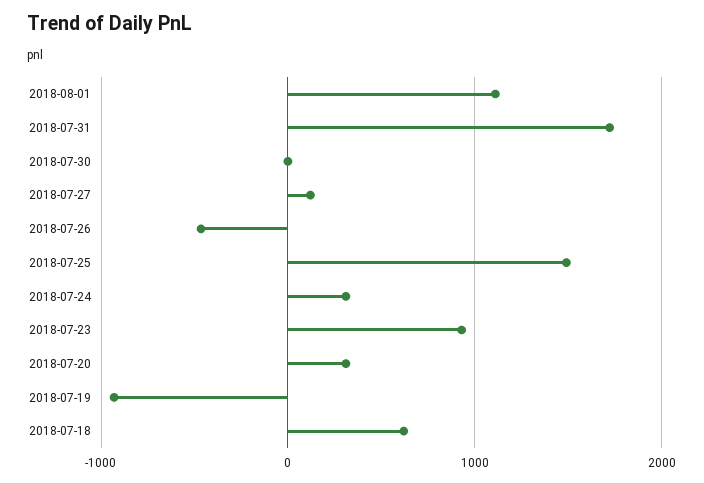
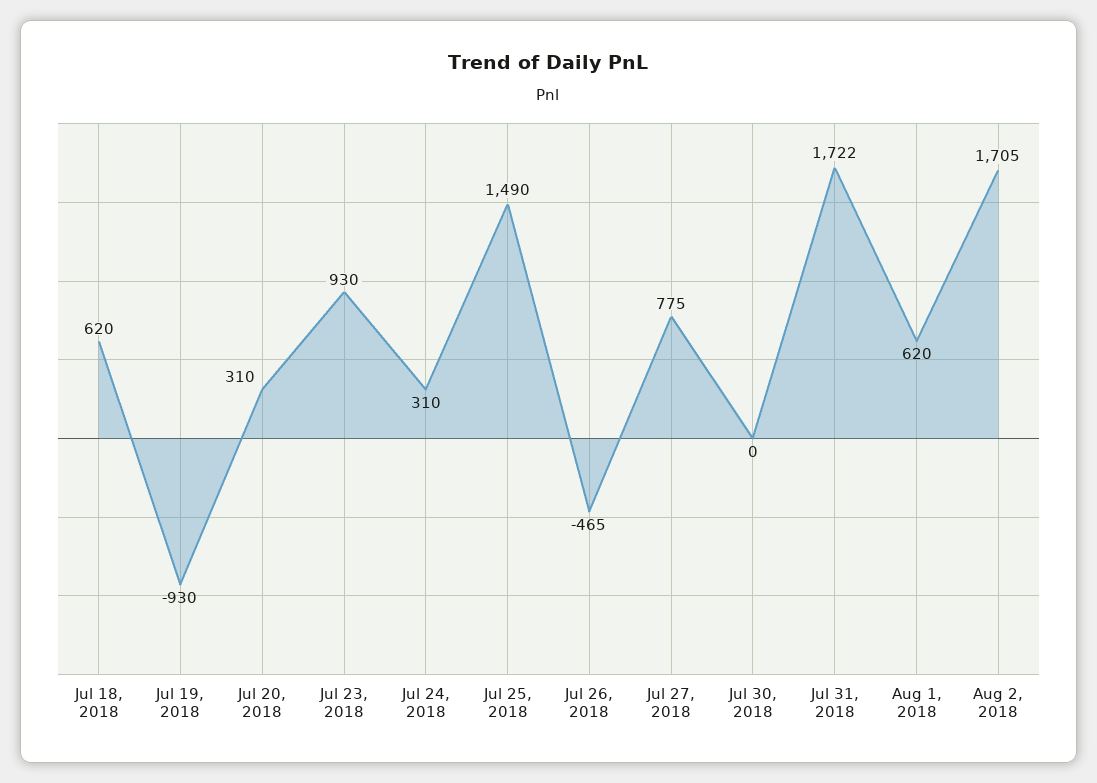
2018-08-01: 1100 -> 620
2018-07-27: 100 -> 775
Aug 2, 2018: none -> 1705

